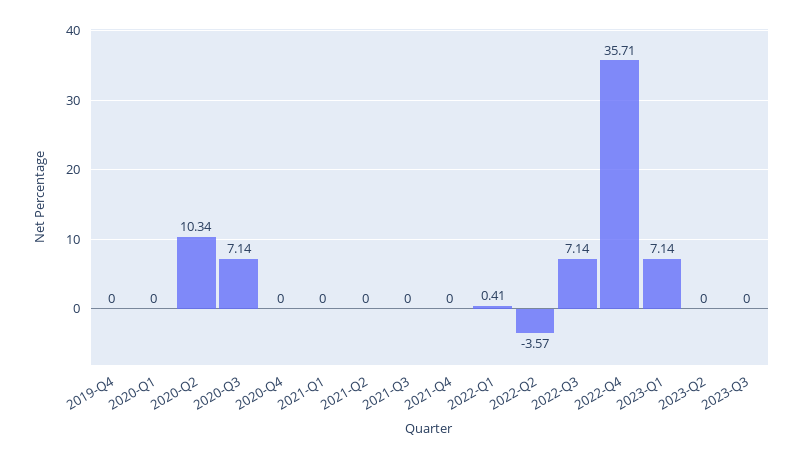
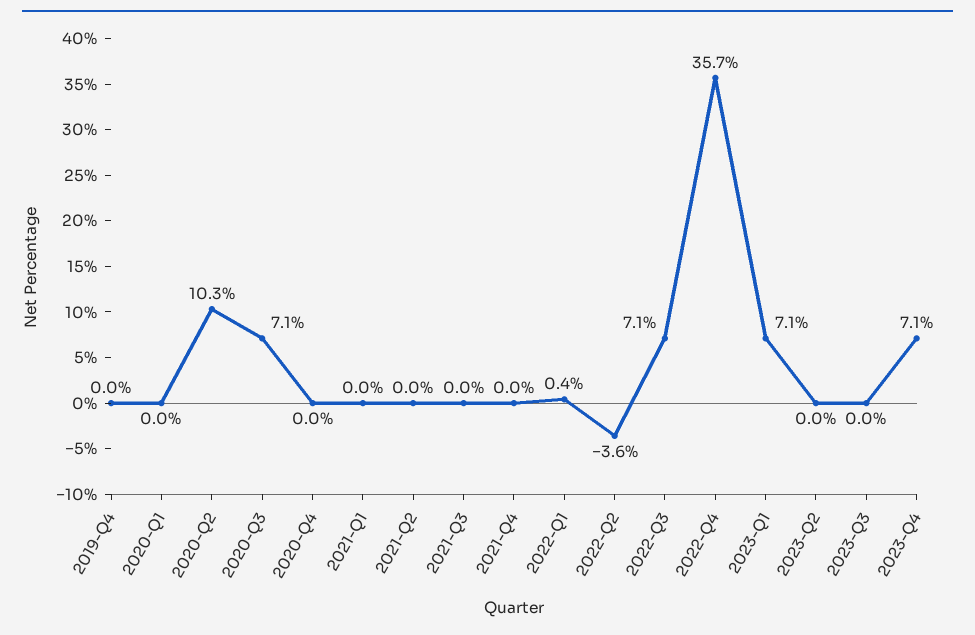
2023-Q4: none -> 7.1

